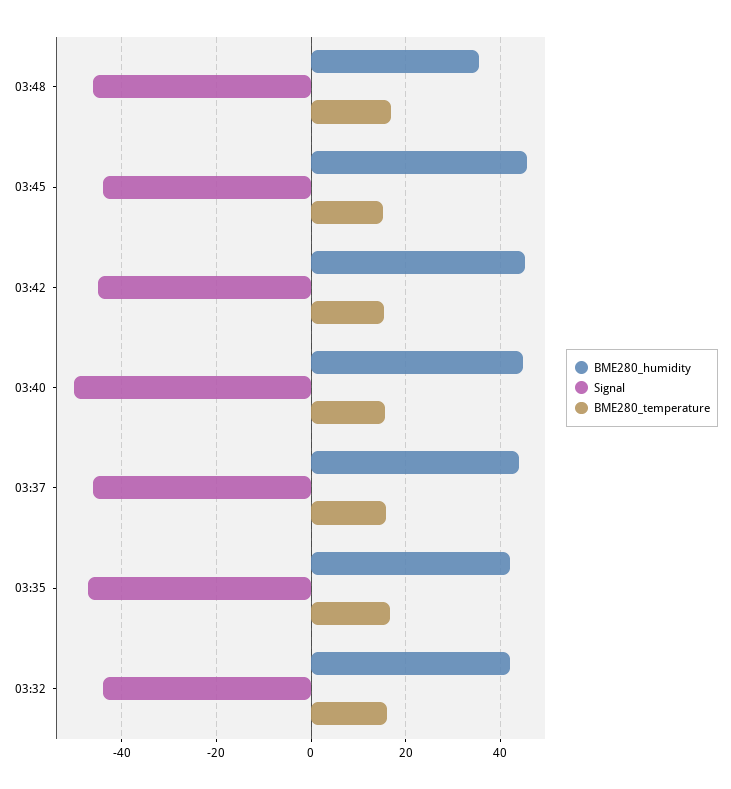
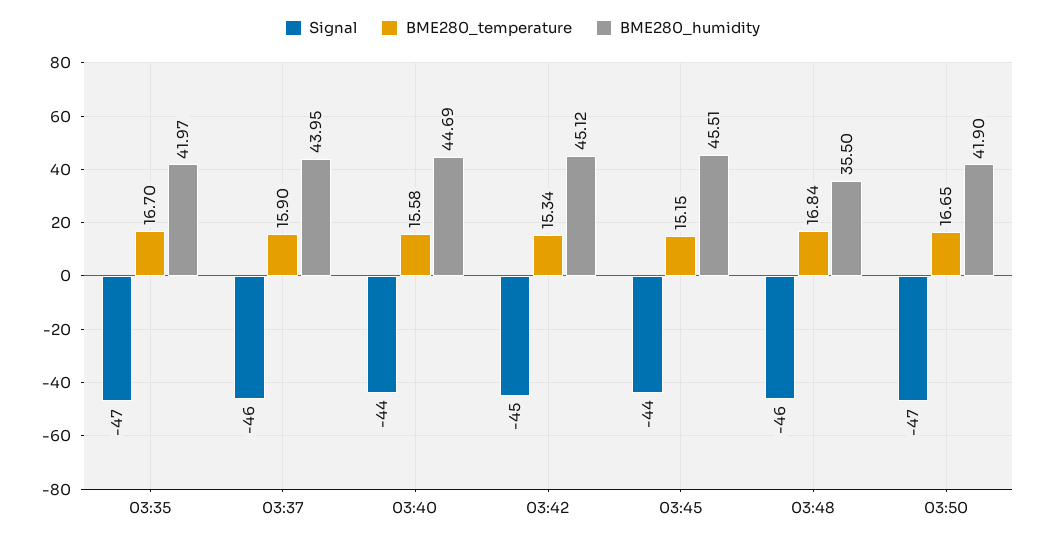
Signal, 03:40: -50 -> -44
BME280_humidity, 03:32: 42 -> none
Signal, 03:32: -44 -> none
BME280_temperature, 03:32: 16 -> none
Signal, 03:50: none -> -47
BME280_temperature, 03:50: none -> 16.65
BME280_humidity, 03:50: none -> 41.9

